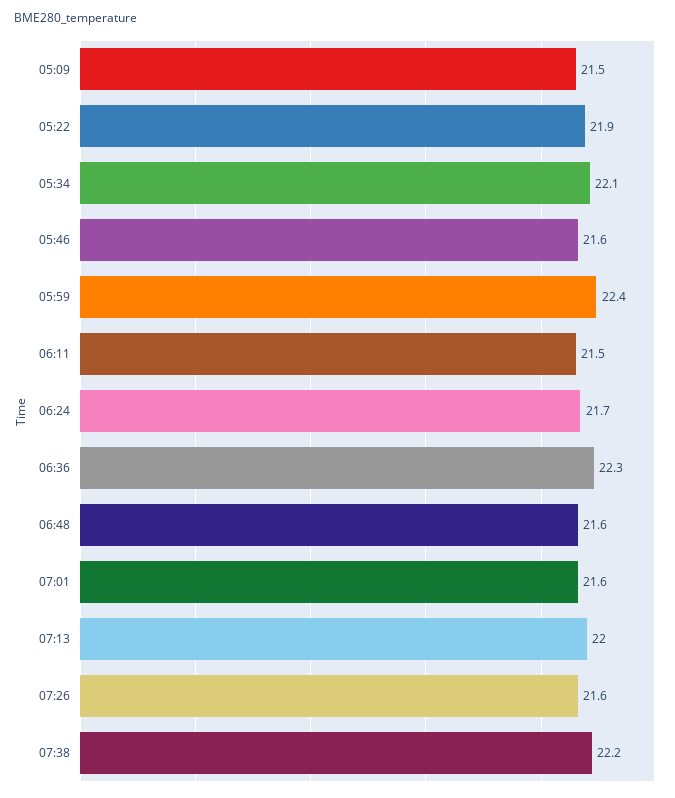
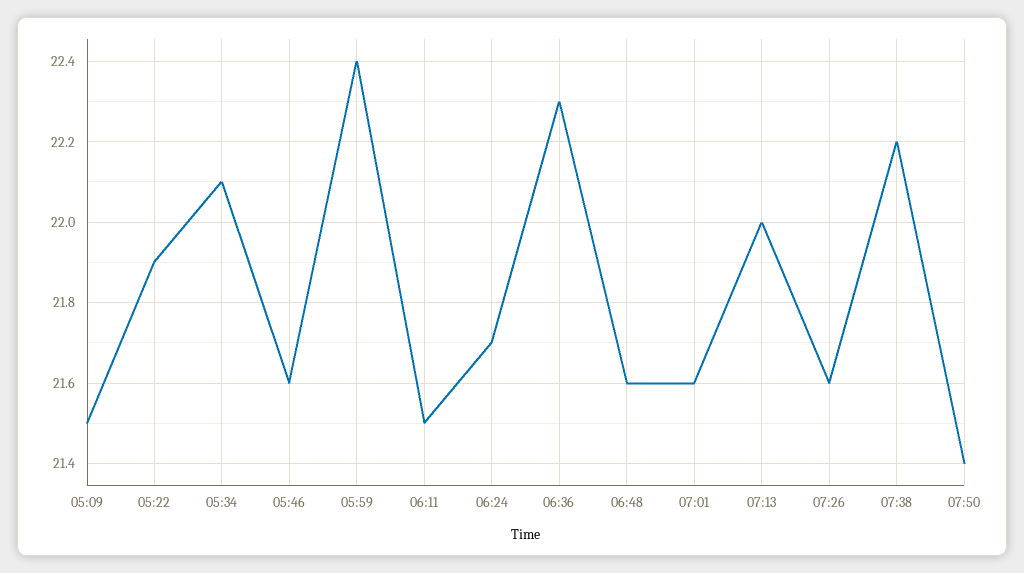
07:50: none -> 21.4

